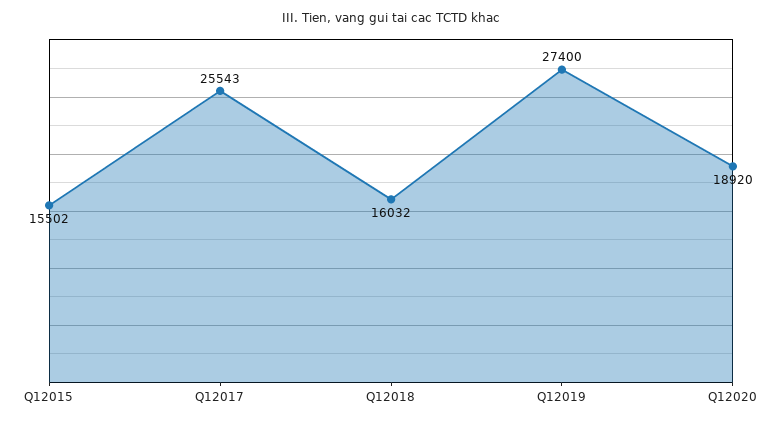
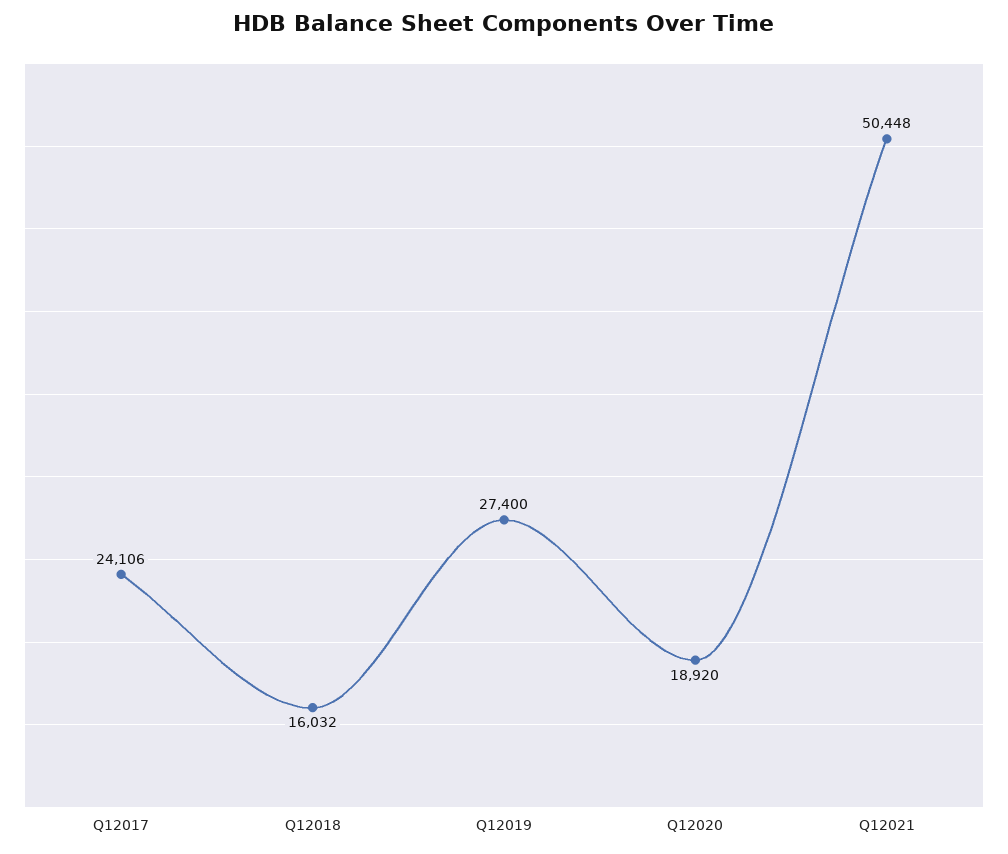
Q12015: 15502 -> none
Q12017: 25543 -> 24106
Q12021: none -> 50448

